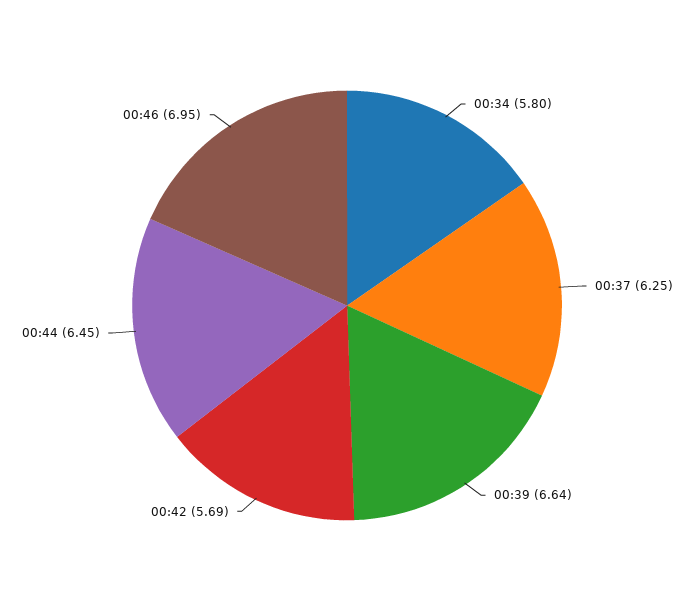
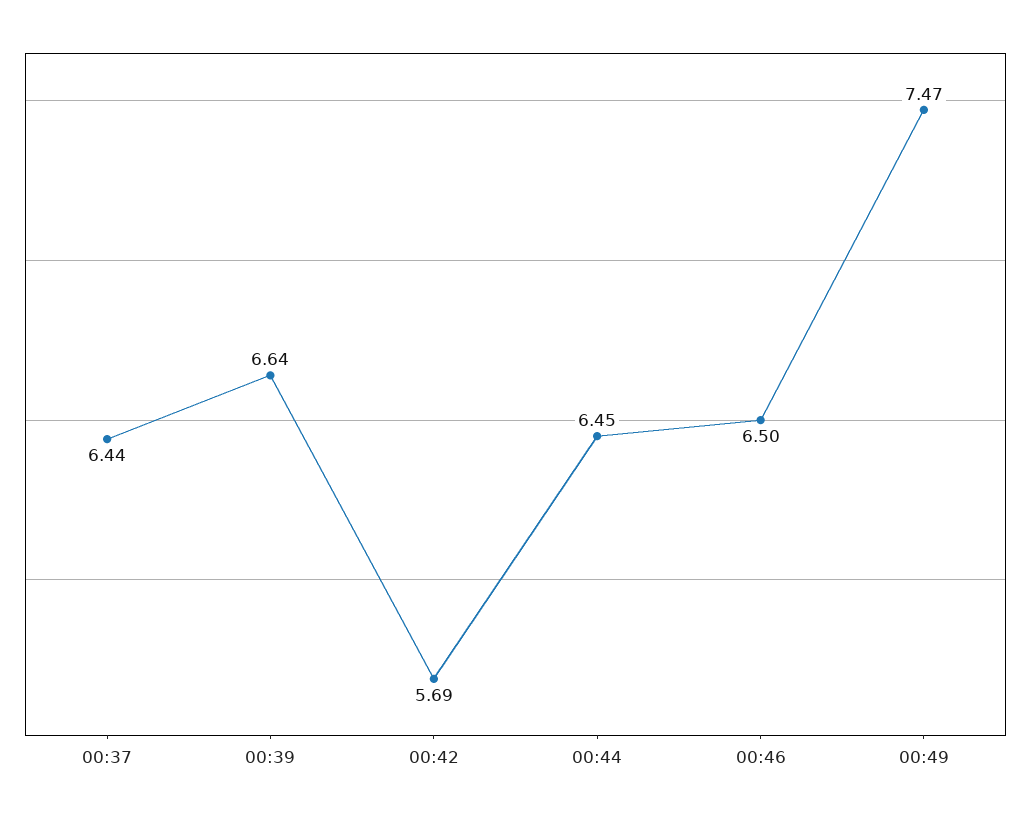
00:34: 5.8 -> none
00:37: 6.25 -> 6.44
00:46: 6.95 -> 6.5
00:49: none -> 7.47

